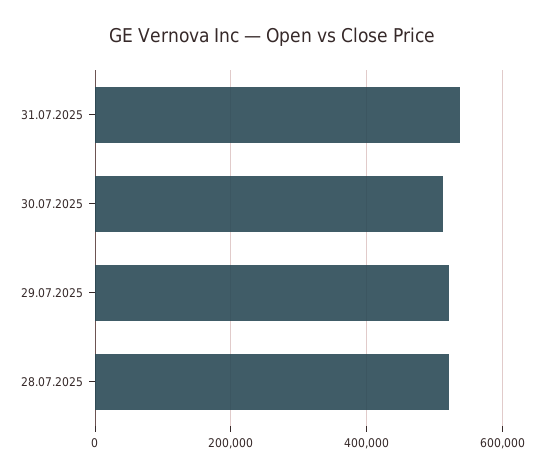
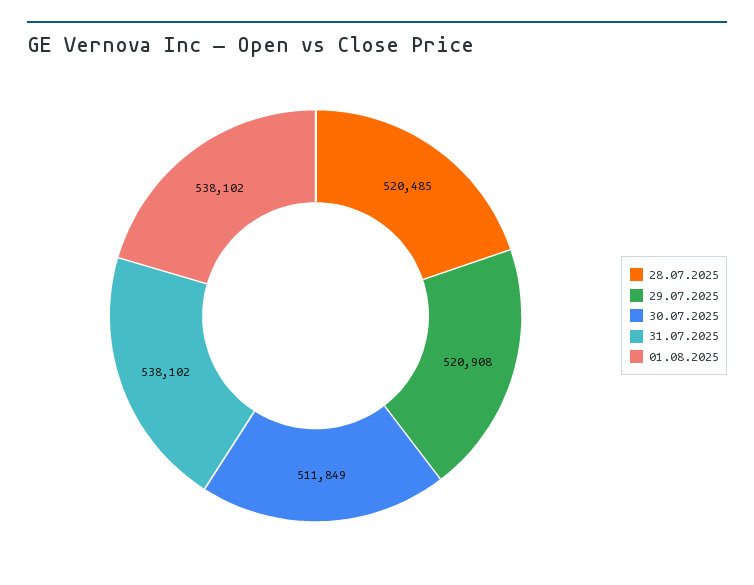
01.08.2025: none -> 538102

